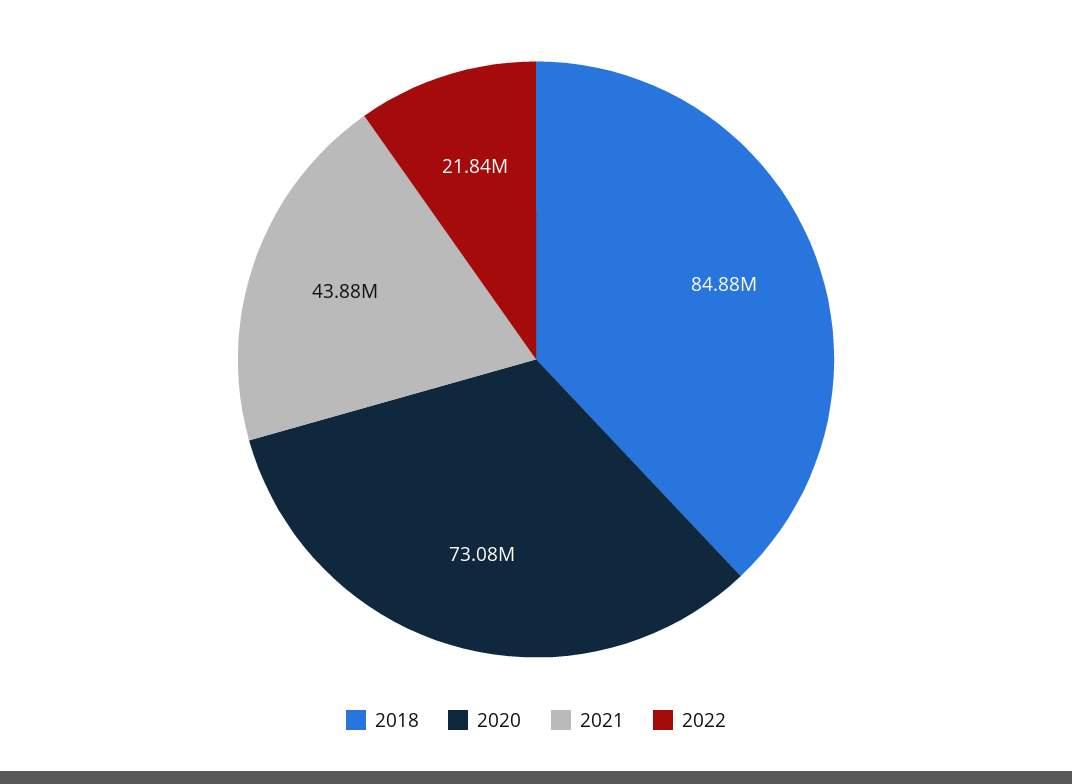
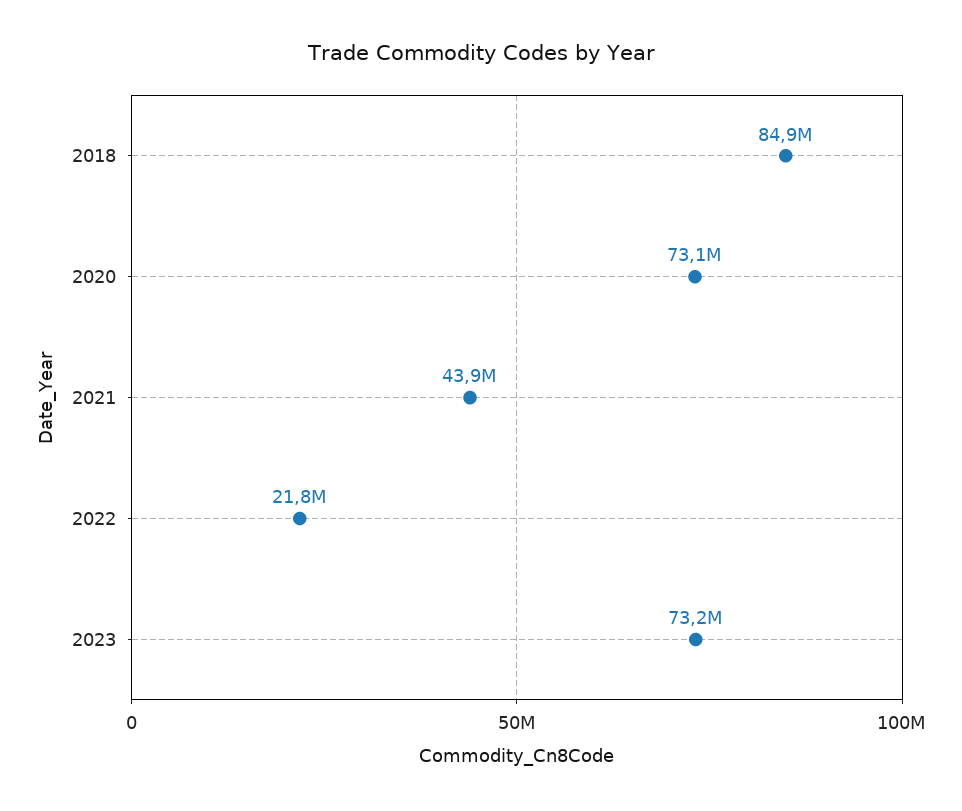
2023: none -> 73200000

